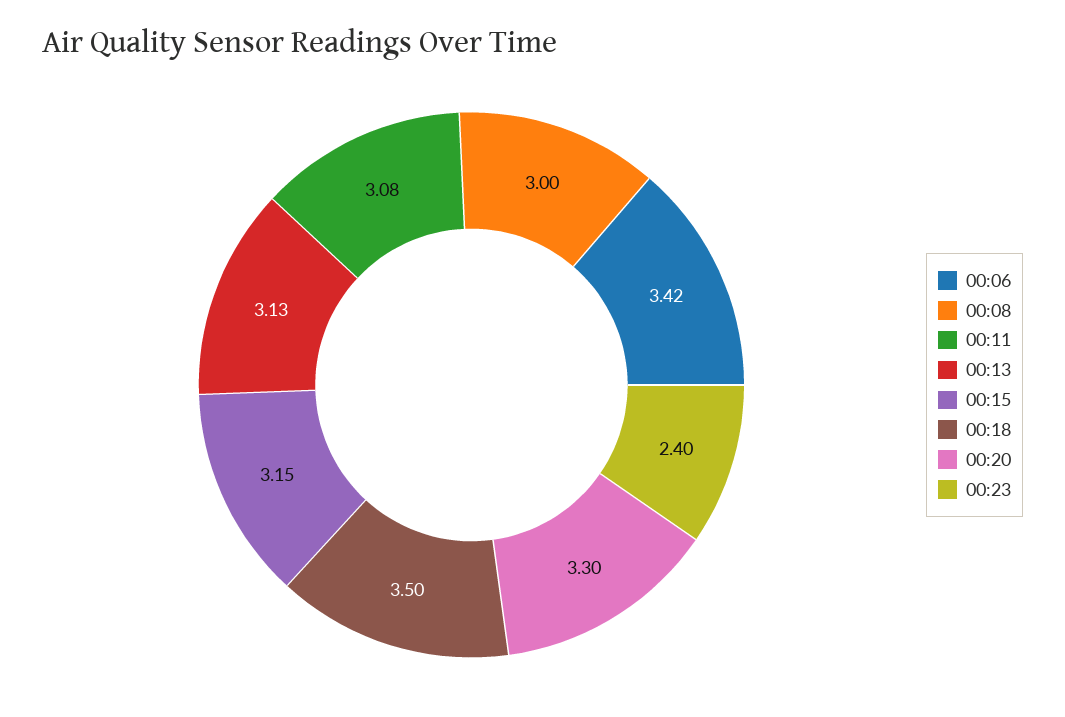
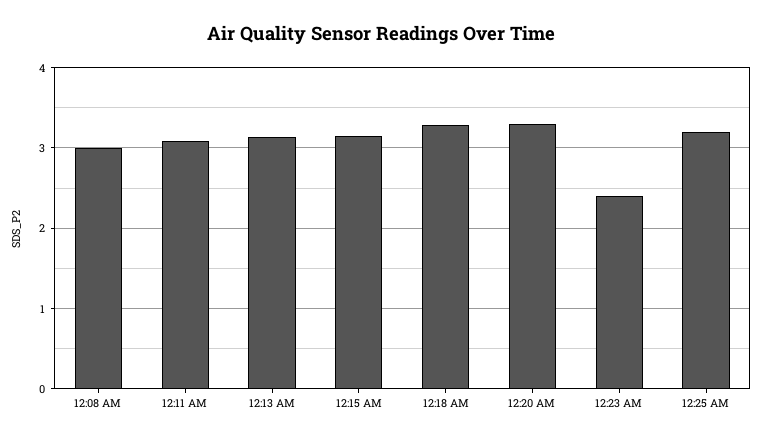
00:06: 3.42 -> none
00:18: 3.5 -> 3.3
12:25 AM: none -> 3.2

